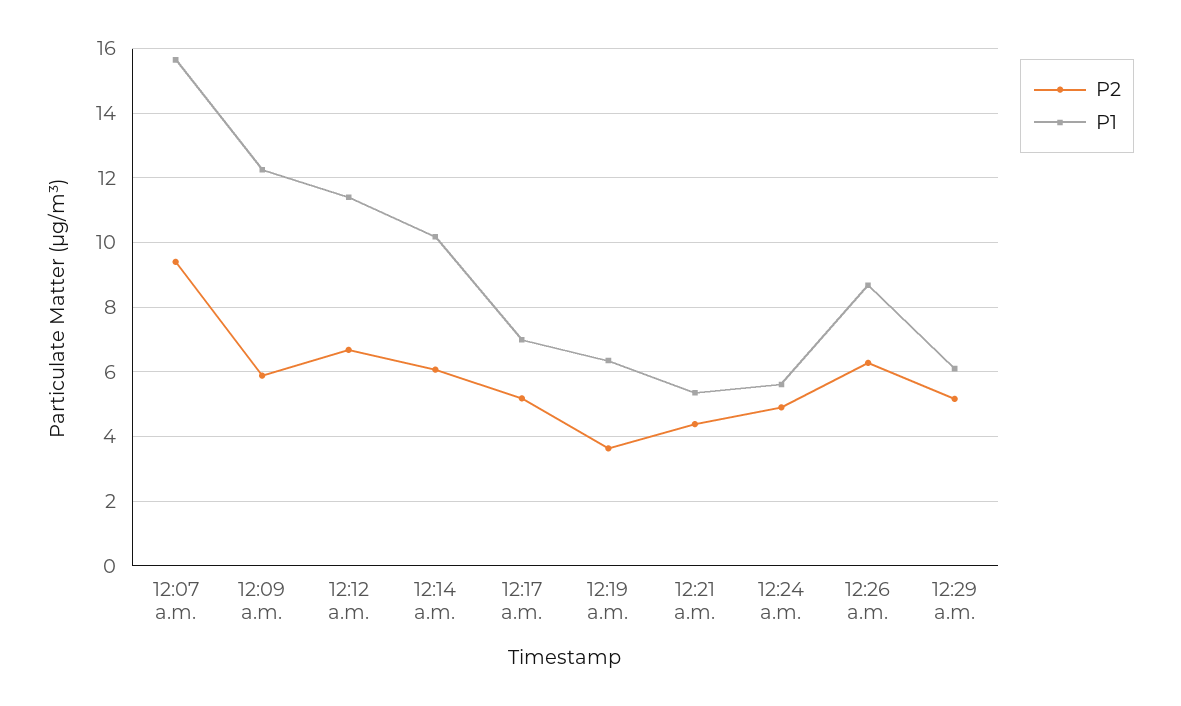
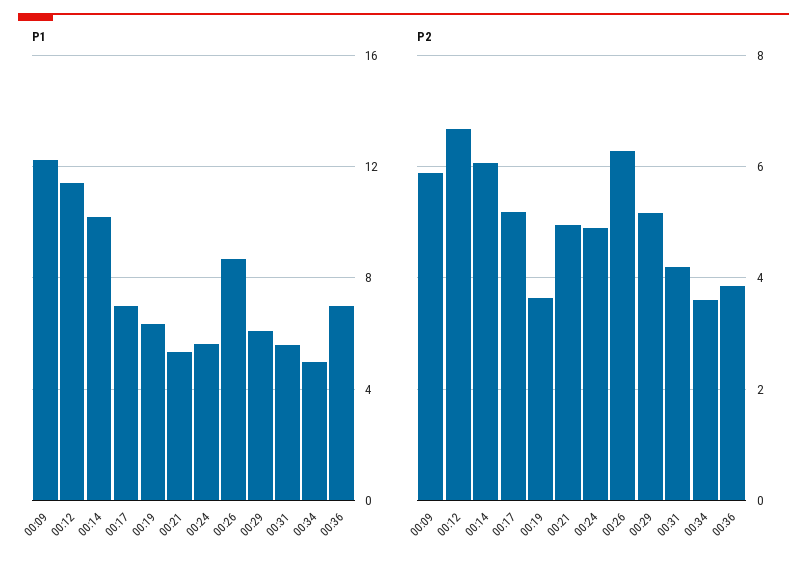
P2, 12:07 a.m.: 9.4 -> none
P1, 12:07 a.m.: 15.6 -> none
P2, 12:21 a.m.: 4.4 -> 5
P1, 00:31: none -> 5.5
P1, 00:34: none -> 5
P1, 00:36: none -> 7
P2, 00:31: none -> 4.2
P2, 00:34: none -> 3.6
P2, 00:36: none -> 3.8

